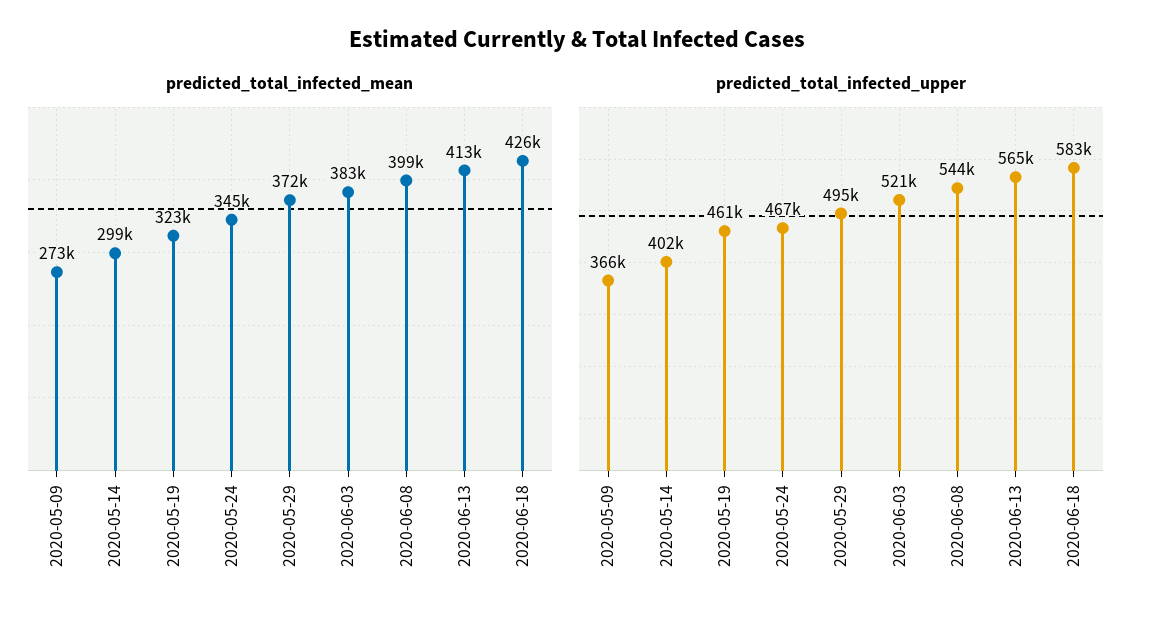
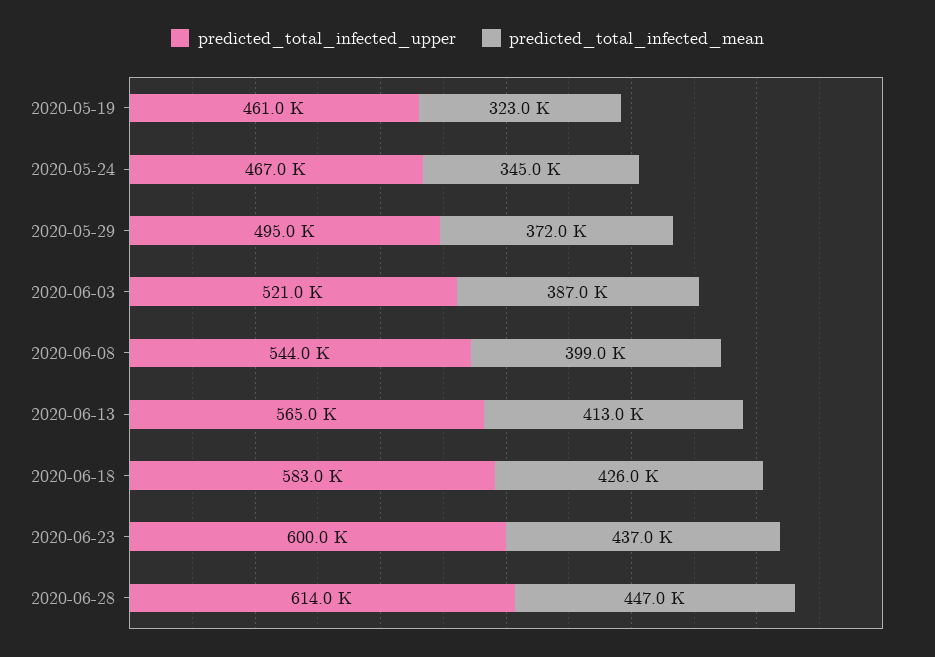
predicted_total_infected_mean, 2020-05-09: 273000 -> none
predicted_total_infected_mean, 2020-05-14: 299000 -> none
predicted_total_infected_mean, 2020-06-03: 383000 -> 387000
predicted_total_infected_upper, 2020-05-09: 366000 -> none
predicted_total_infected_upper, 2020-05-14: 402000 -> none
predicted_total_infected_upper, 2020-06-23: none -> 600000
predicted_total_infected_mean, 2020-06-23: none -> 437000
predicted_total_infected_upper, 2020-06-28: none -> 614000
predicted_total_infected_mean, 2020-06-28: none -> 447000

